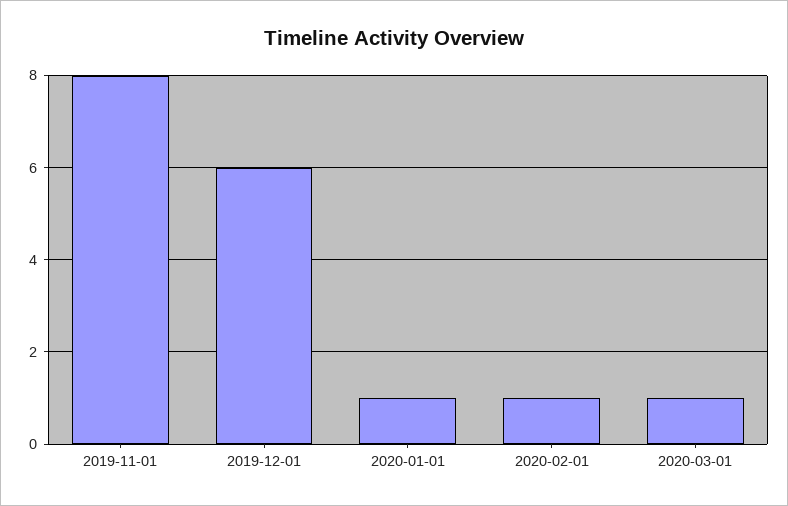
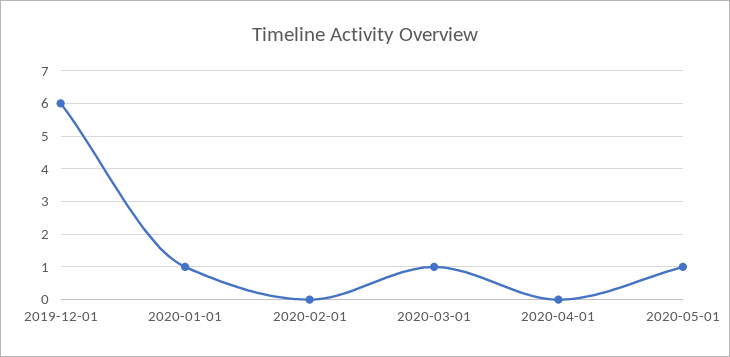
2019-11-01: 8 -> none
2020-02-01: 1 -> 0
2020-04-01: none -> 0
2020-05-01: none -> 1

